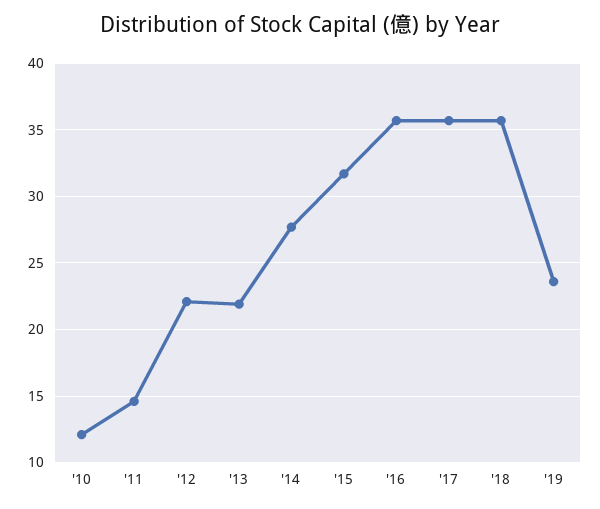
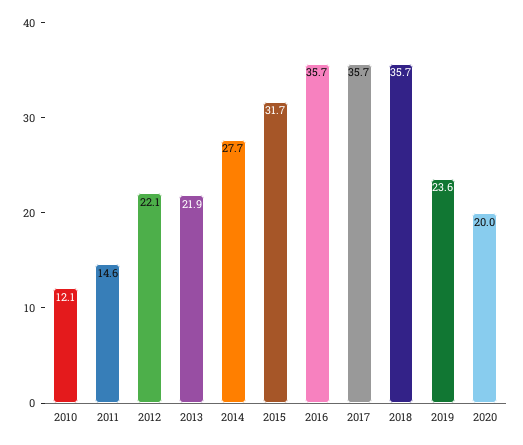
2020: none -> 20

